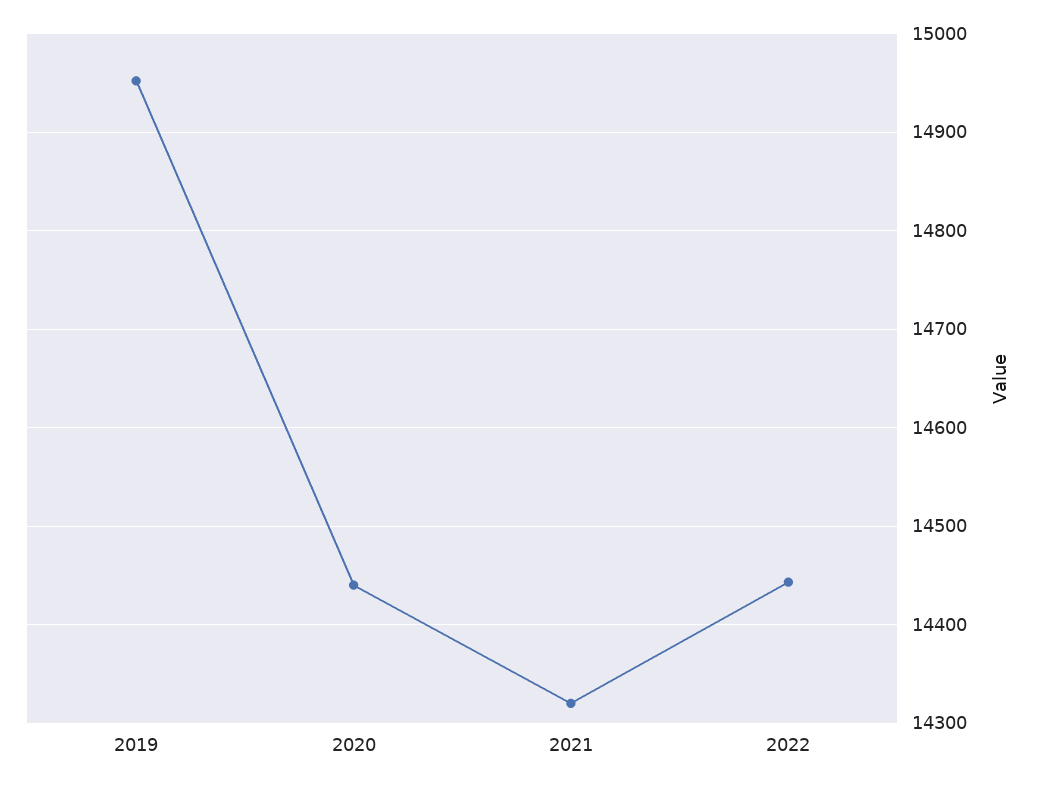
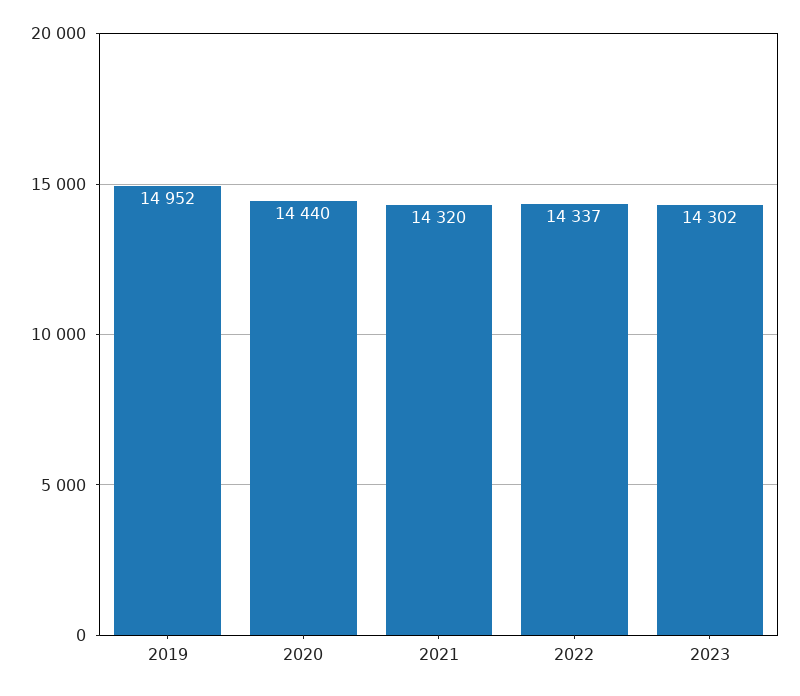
2022: 14440 -> 14337
2023: none -> 14302

